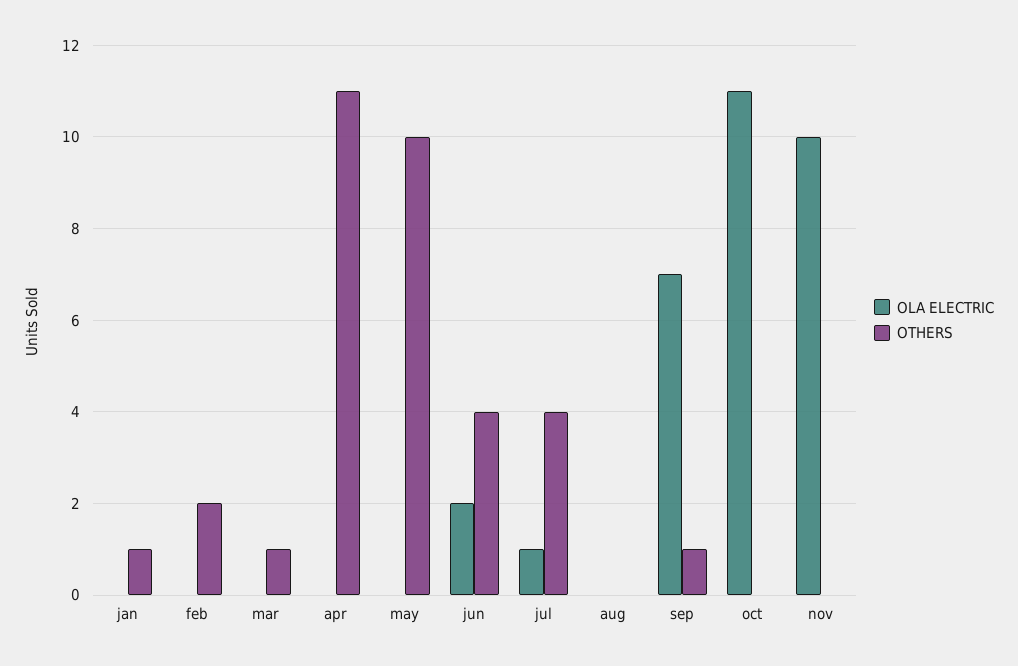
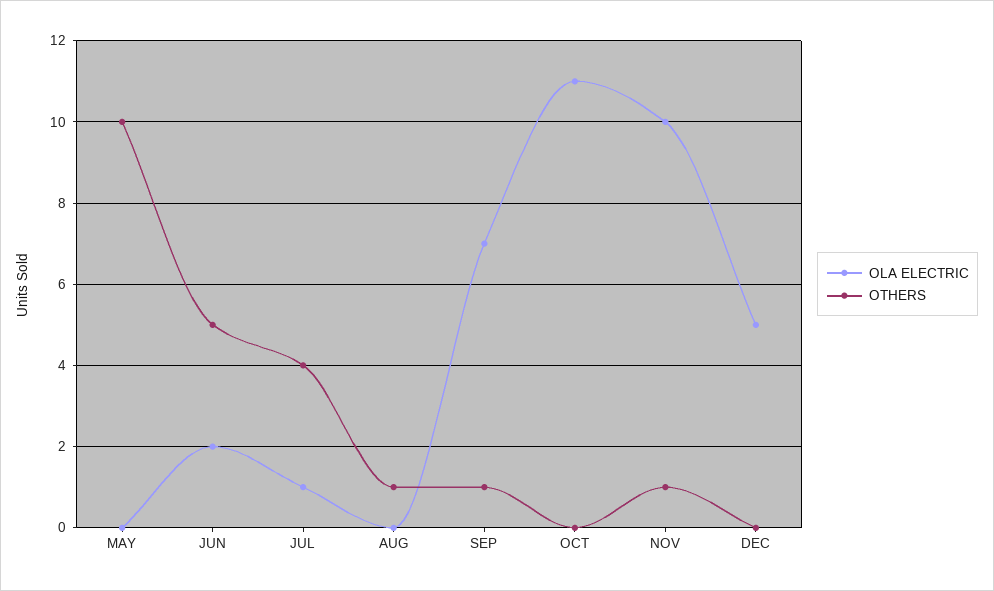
OLA ELECTRIC, jan: 0 -> none
OTHERS, jan: 1 -> none
OLA ELECTRIC, feb: 0 -> none
OTHERS, feb: 2 -> none
OLA ELECTRIC, mar: 0 -> none
OTHERS, mar: 1 -> none
OLA ELECTRIC, apr: 0 -> none
OTHERS, apr: 11 -> none
OTHERS, jun: 4 -> 5
OTHERS, aug: 0 -> 1
OTHERS, nov: 0 -> 1
OLA ELECTRIC, DEC: none -> 5
OTHERS, DEC: none -> 0

